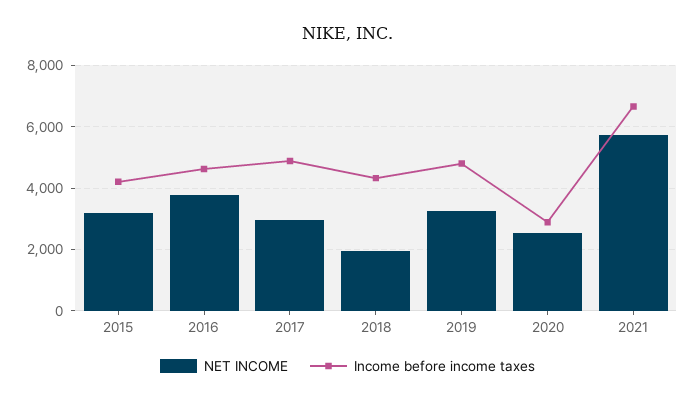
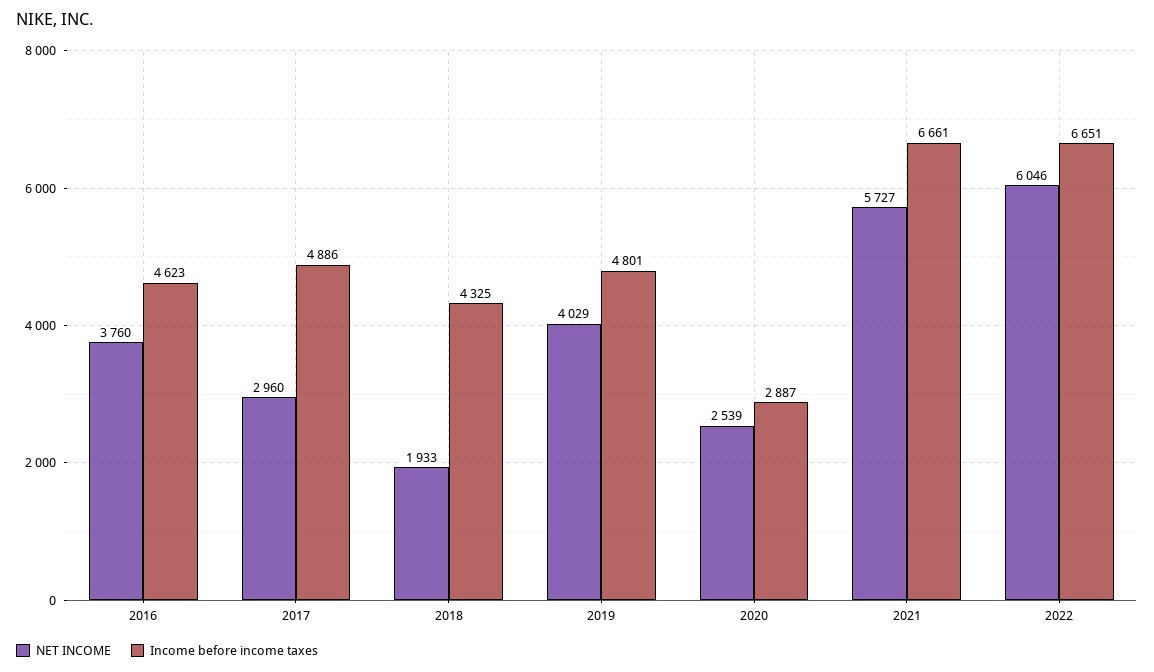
NET INCOME, 2015: 3200 -> none
Income before income taxes, 2015: 4200 -> none
NET INCOME, 2019: 3200 -> 4029
NET INCOME, 2022: none -> 6046
Income before income taxes, 2022: none -> 6651

